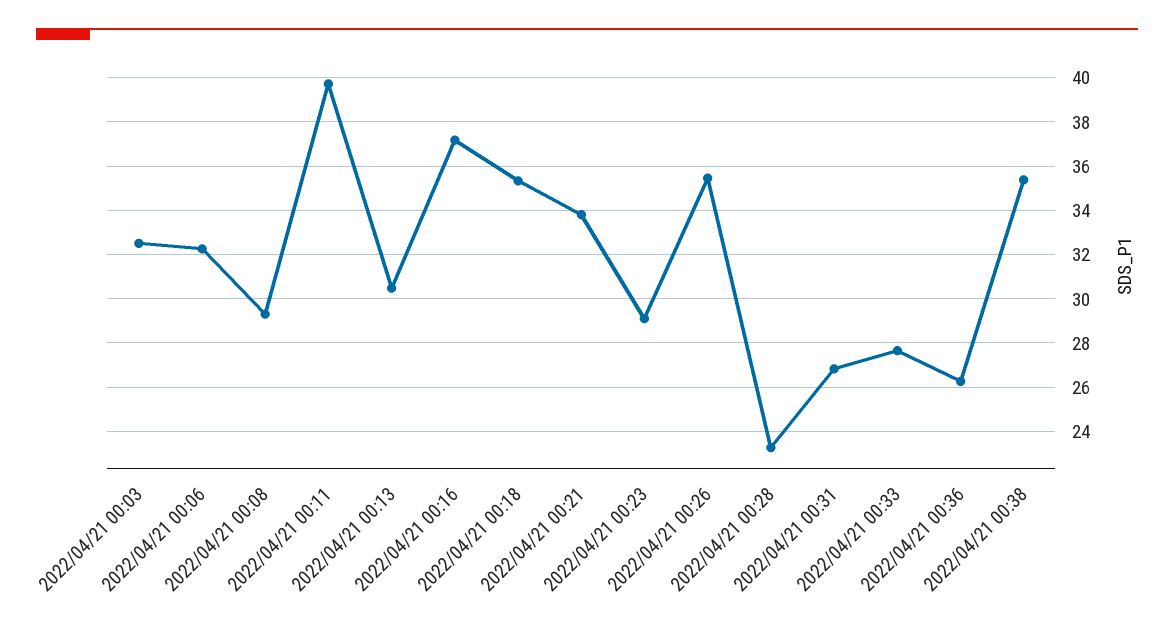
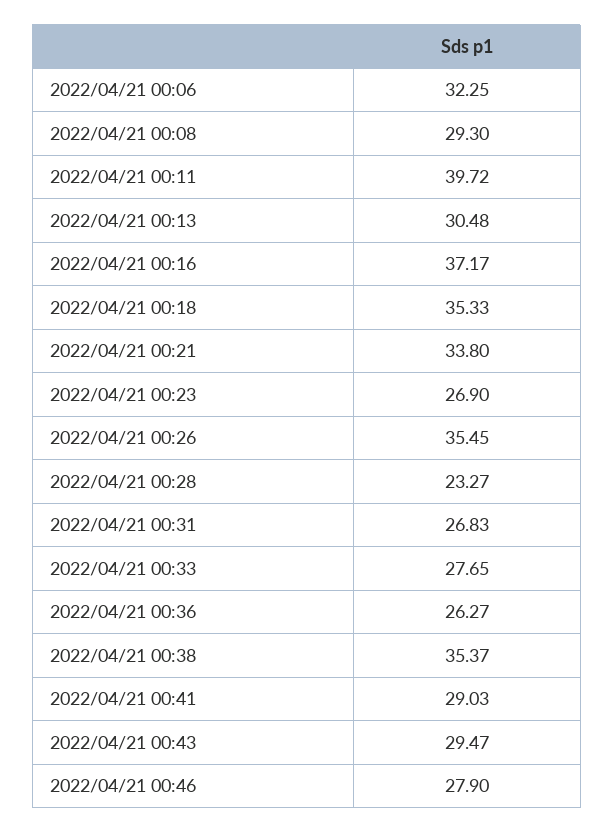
2022/04/21 00:03: 32.5 -> none
2022/04/21 00:23: 29 -> 26.9
2022/04/21 00:41: none -> 29.03
2022/04/21 00:43: none -> 29.47
2022/04/21 00:46: none -> 27.9

